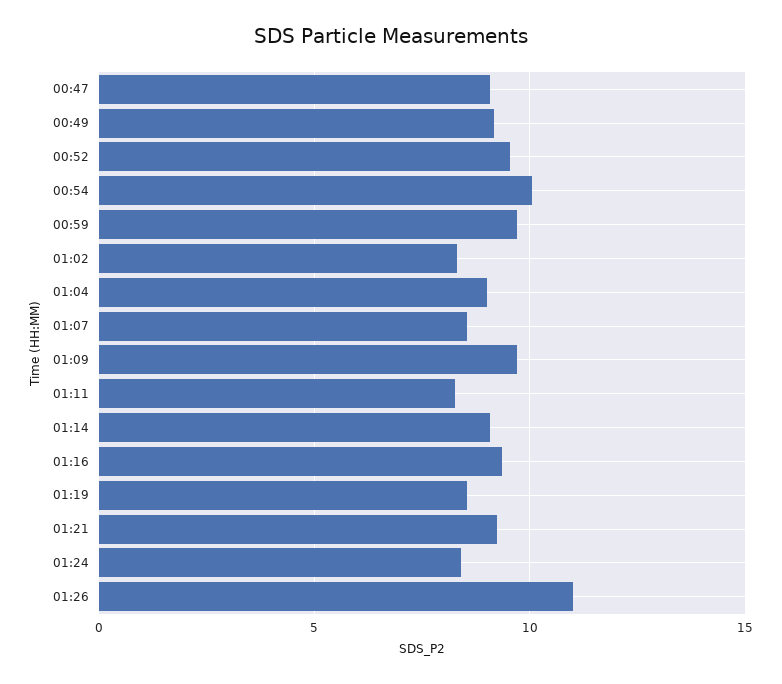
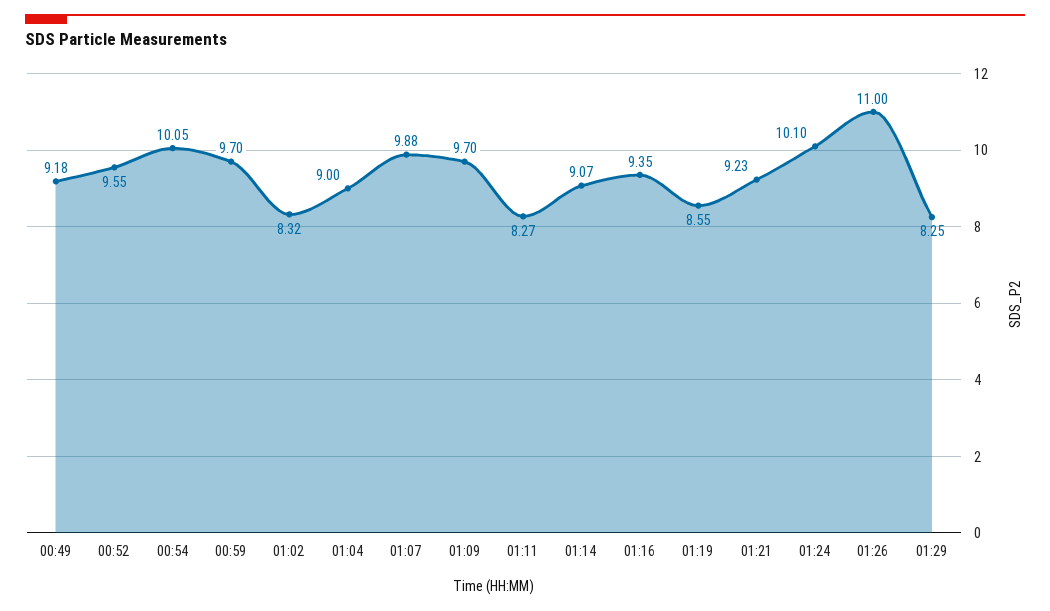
00:47: 9 -> none
01:07: 8.5 -> 9.88
01:24: 8.5 -> 10.1
01:29: none -> 8.25

